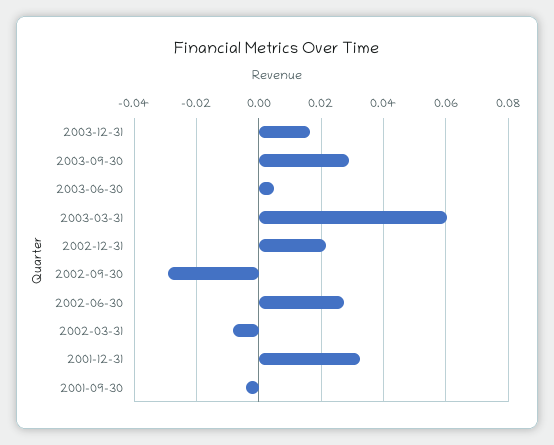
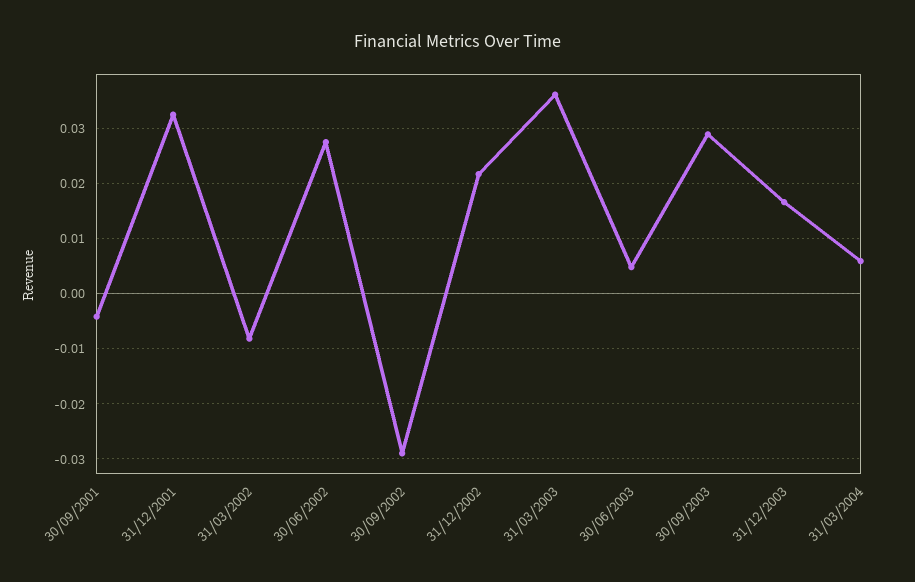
2003-03-31: 0.06 -> 0.036
31/03/2004: none -> 0.006

